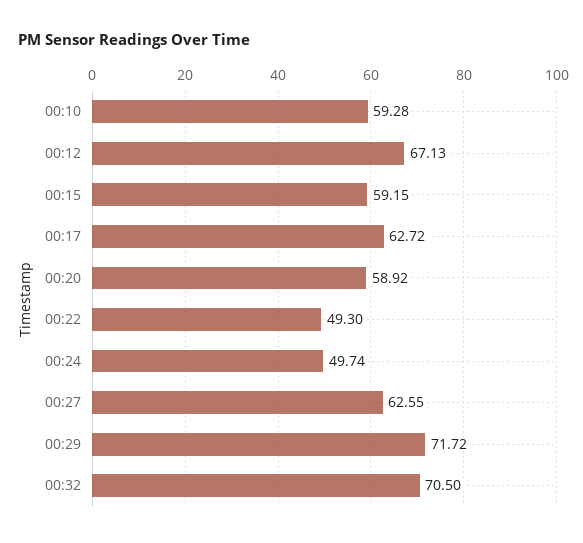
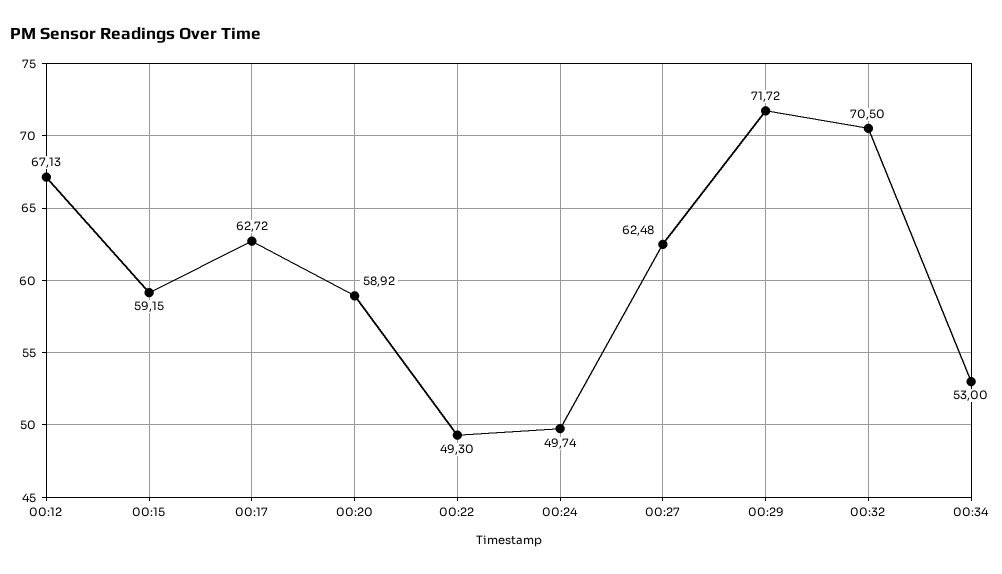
00:10: 59.28 -> none
00:27: 62.55 -> 62.48
00:34: none -> 53

